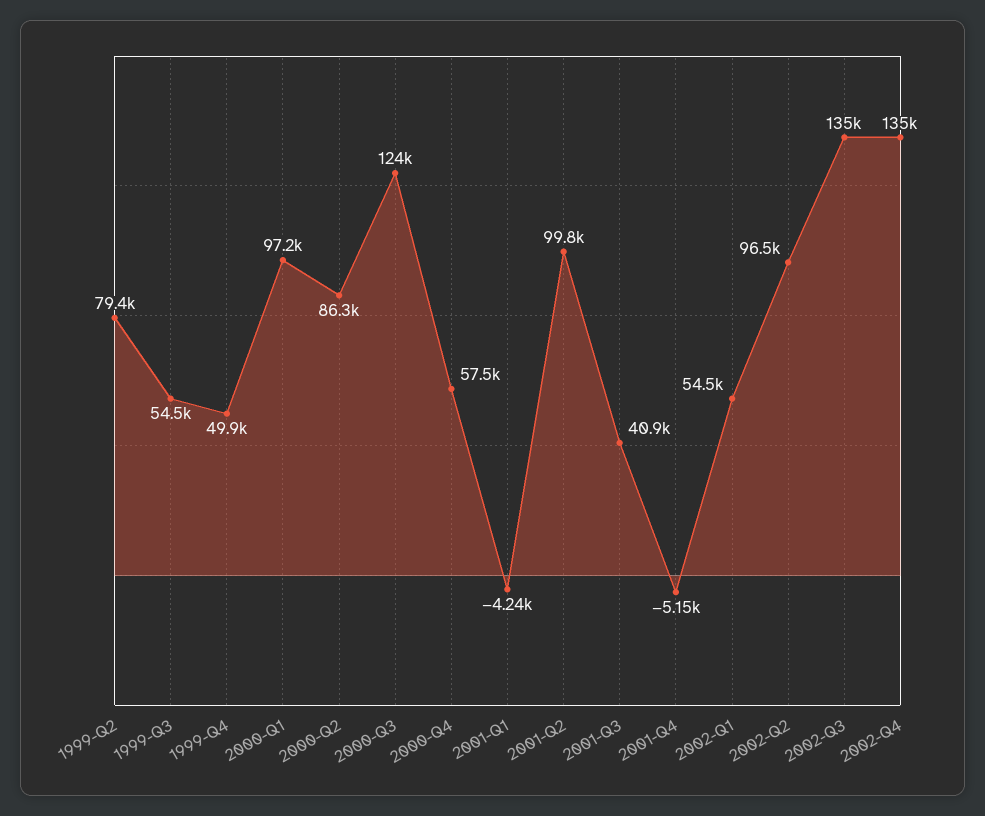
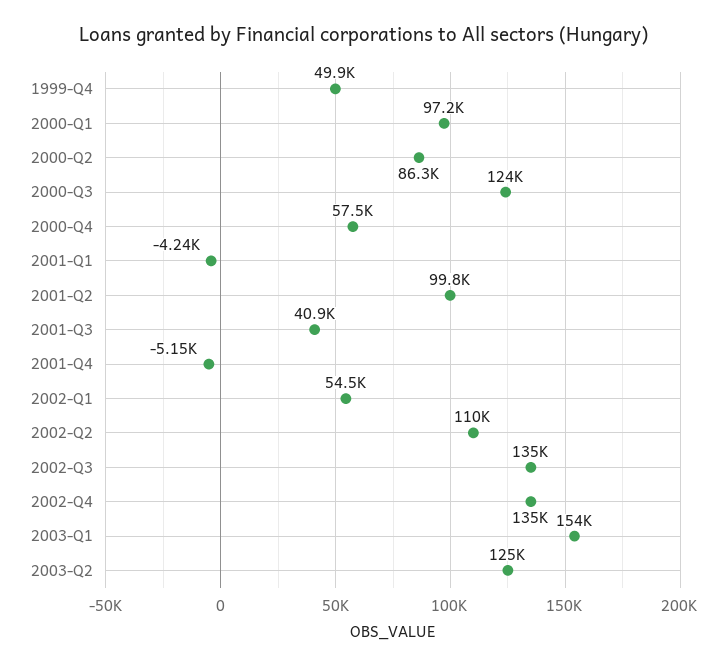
1999-Q2: 79400 -> none
1999-Q3: 54500 -> none
2002-Q2: 96500 -> 110000
2003-Q1: none -> 154000
2003-Q2: none -> 125000

